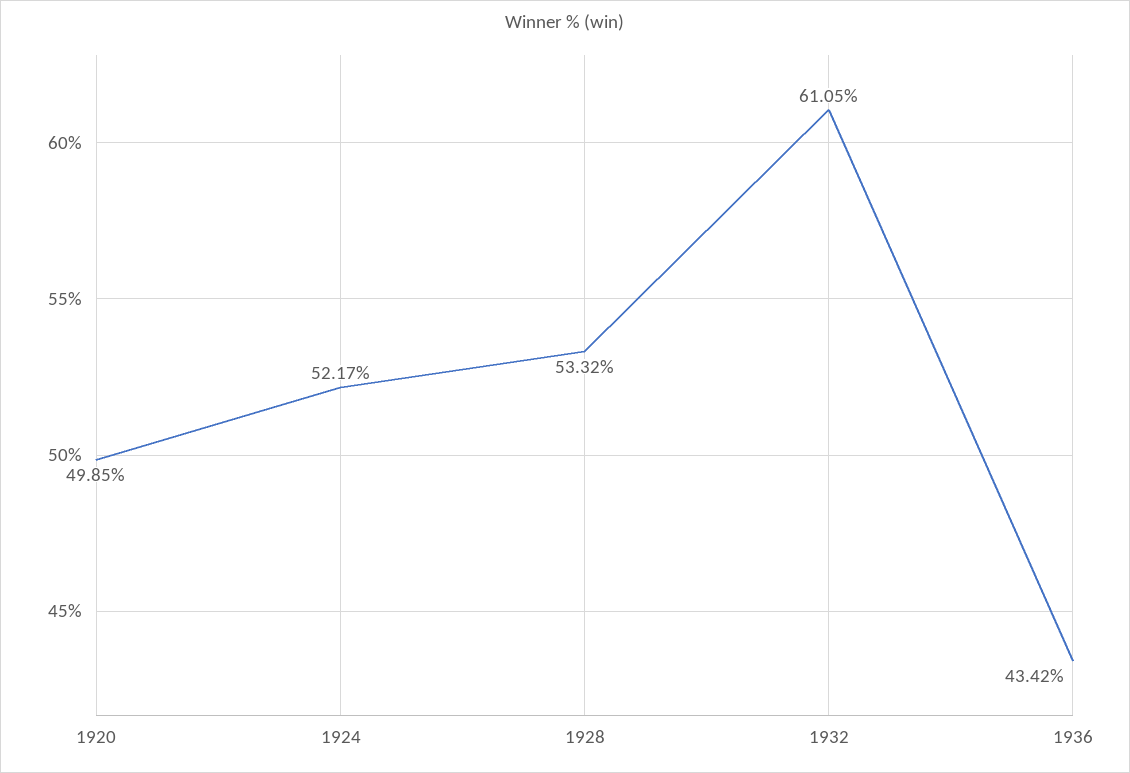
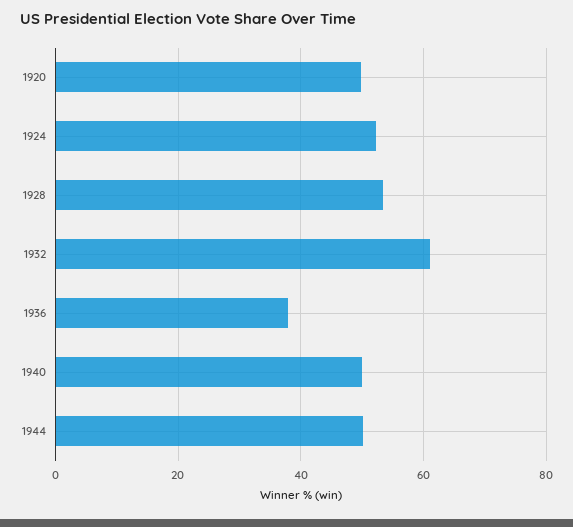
1936: 43.42 -> 38
1940: none -> 50
1944: none -> 50

